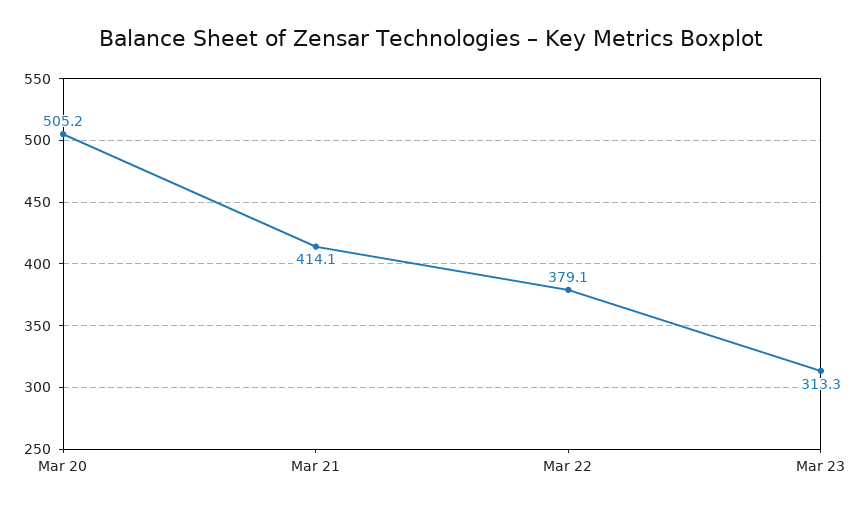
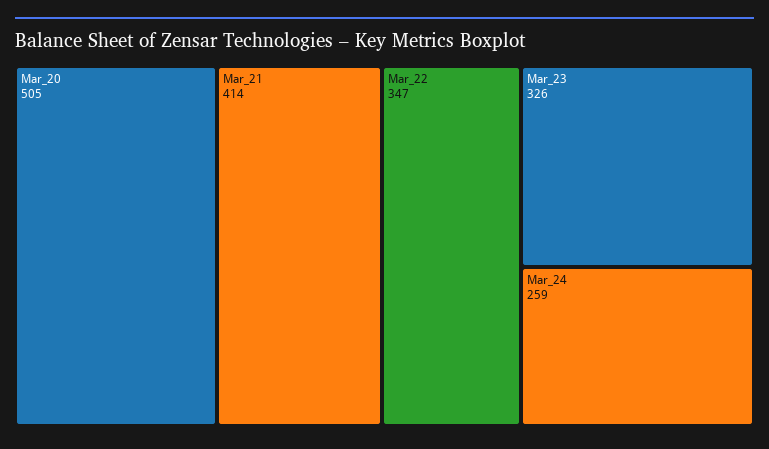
Mar 22: 379.1 -> 347
Mar 23: 313.3 -> 326
Mar_24: none -> 259

